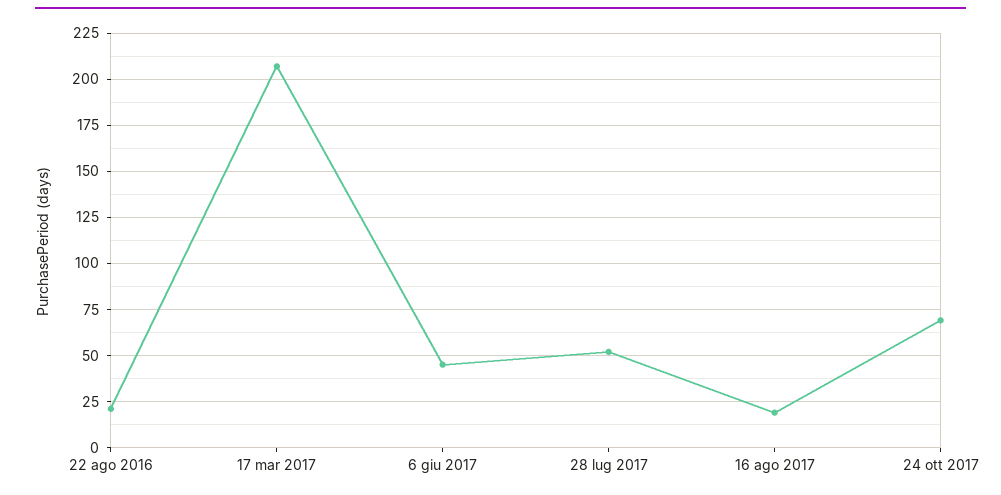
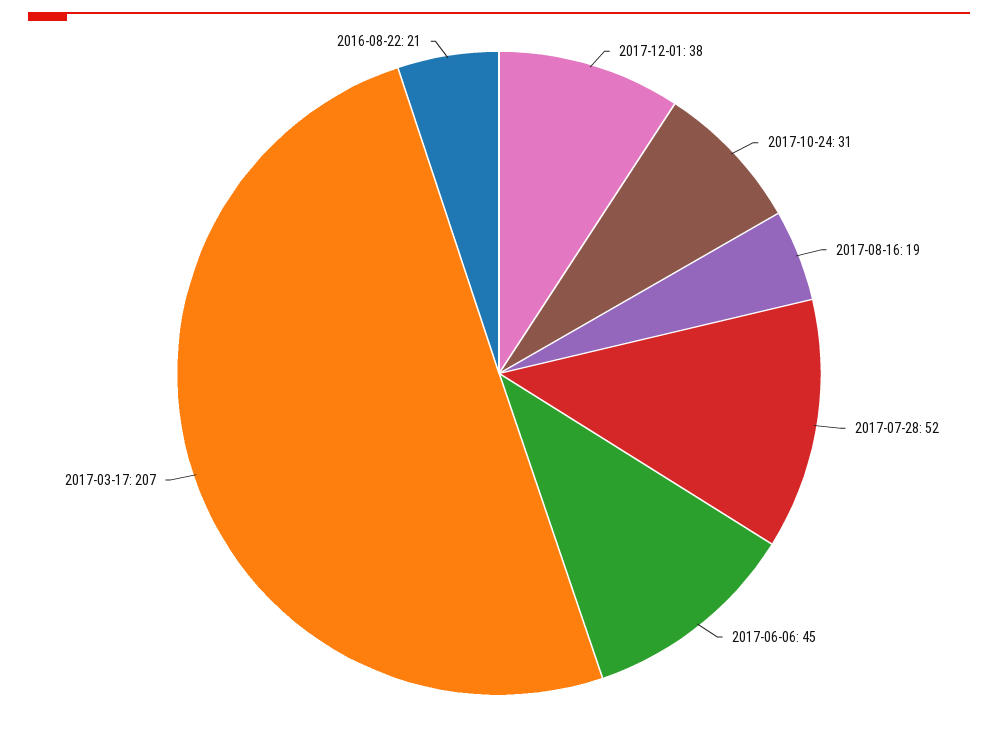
24 ott 2017: 70 -> 31
2017-12-01: none -> 38

